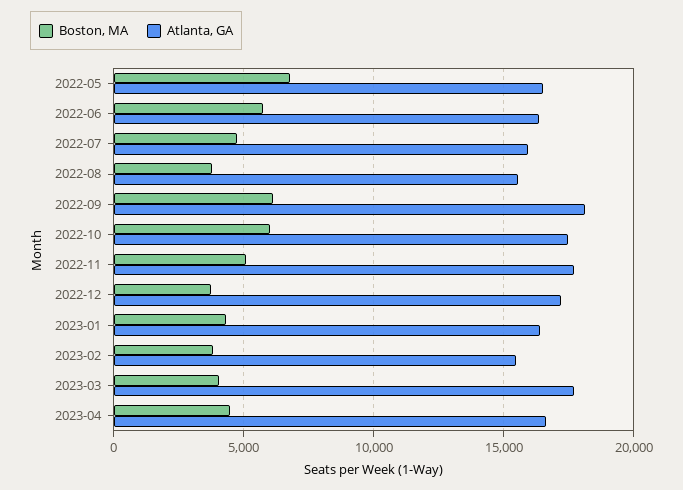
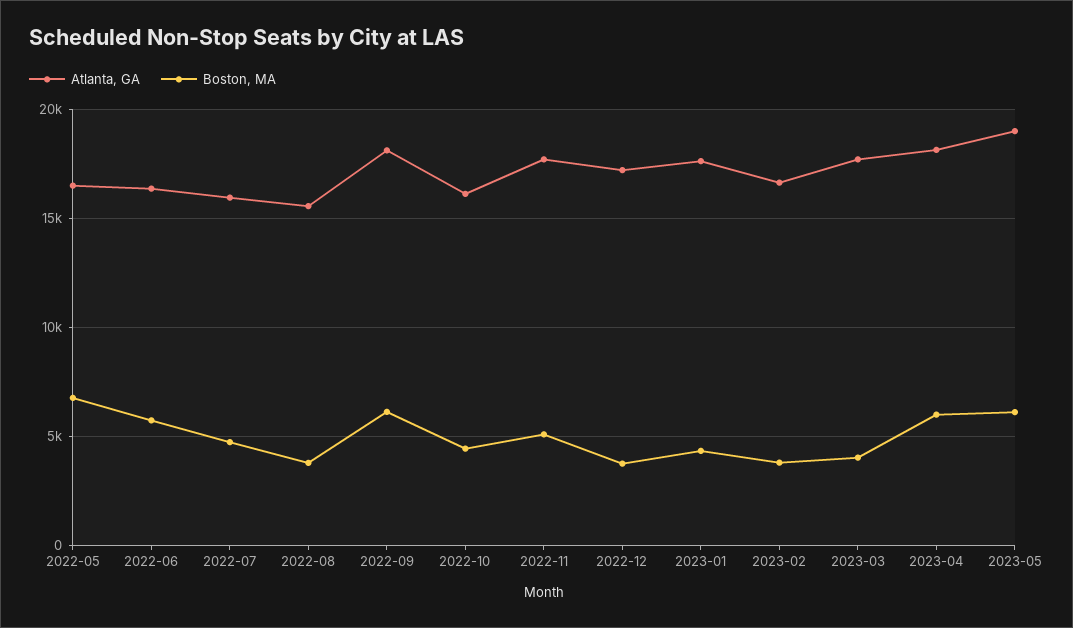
Boston, MA, 2022-10: 6000 -> 4500
Atlanta, GA, 2022-10: 17500 -> 16000
Atlanta, GA, 2023-01: 16500 -> 17500
Atlanta, GA, 2023-02: 15500 -> 16500
Boston, MA, 2023-04: 4500 -> 6000
Atlanta, GA, 2023-04: 16500 -> 18000
Atlanta, GA, 2023-05: none -> 19000
Boston, MA, 2023-05: none -> 6000

